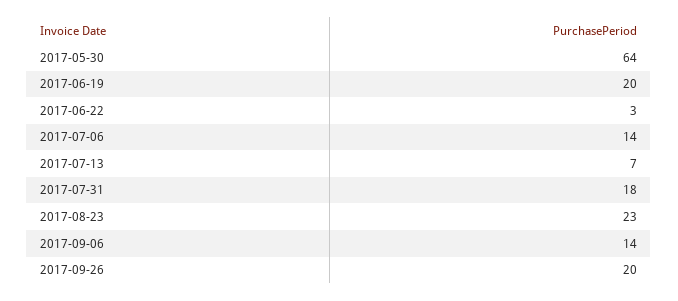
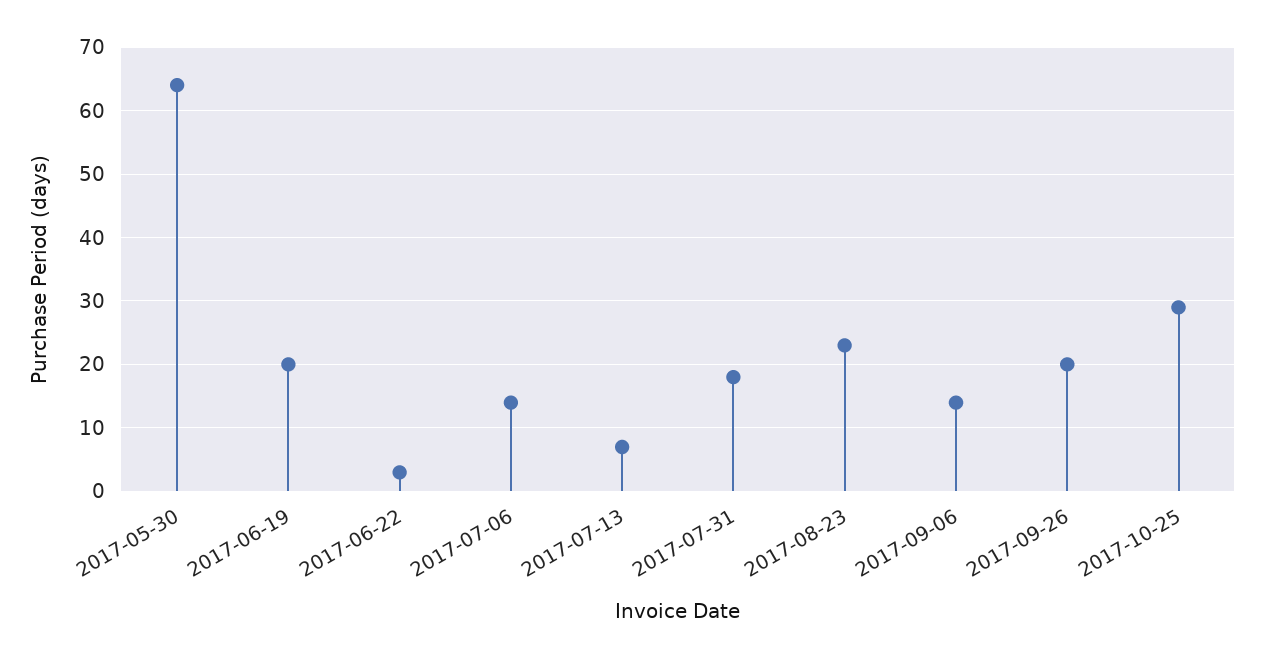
2017-10-25: none -> 29

